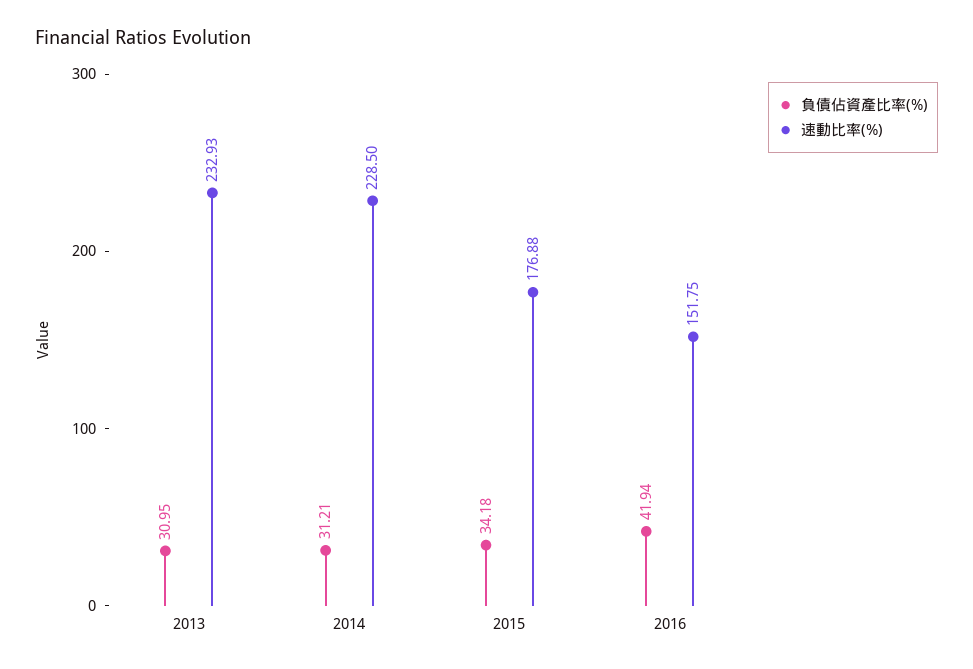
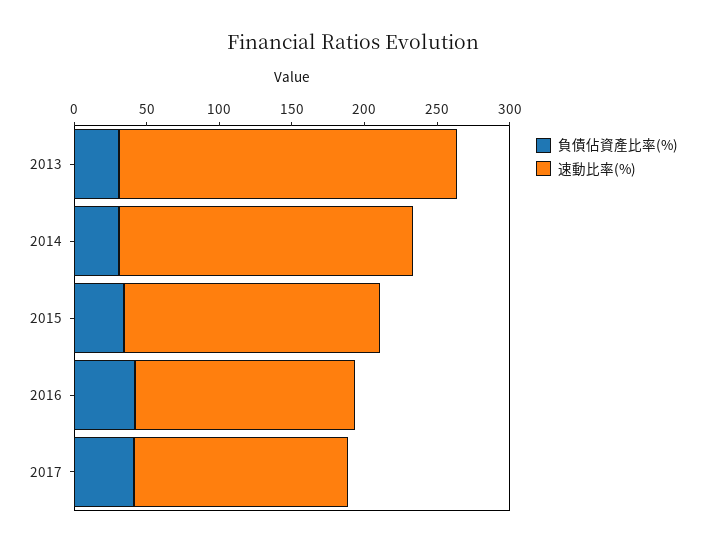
速動比率(%), 2014: 228.5 -> 200
負債佔資產比率(%), 2017: none -> 40
速動比率(%), 2017: none -> 150

